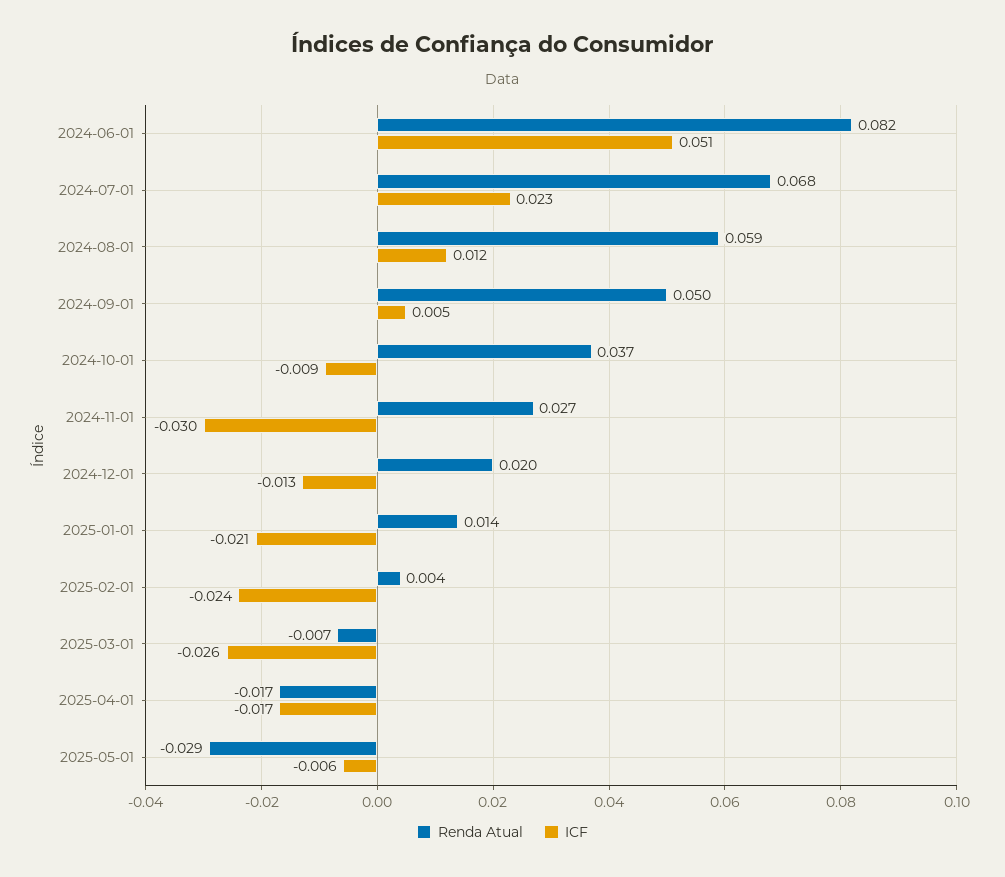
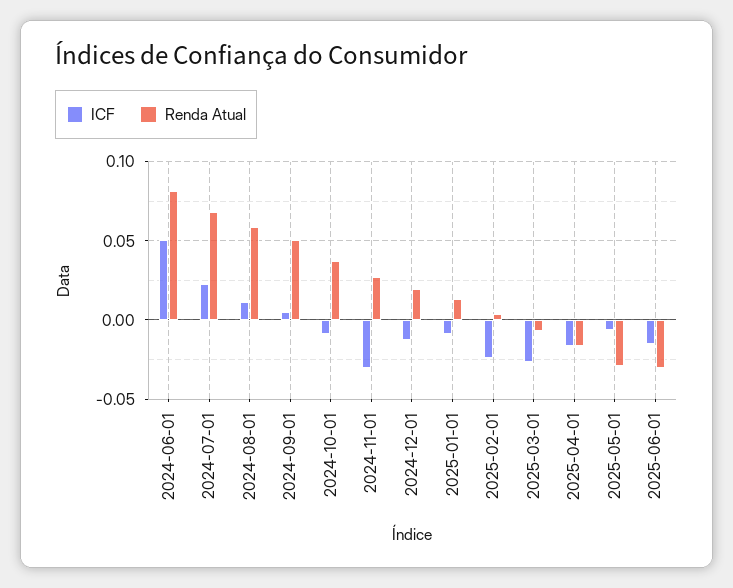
ICF, 2025-01-01: -0.021 -> -0.01
ICF, 2025-06-01: none -> -0.015
Renda Atual, 2025-06-01: none -> -0.03

